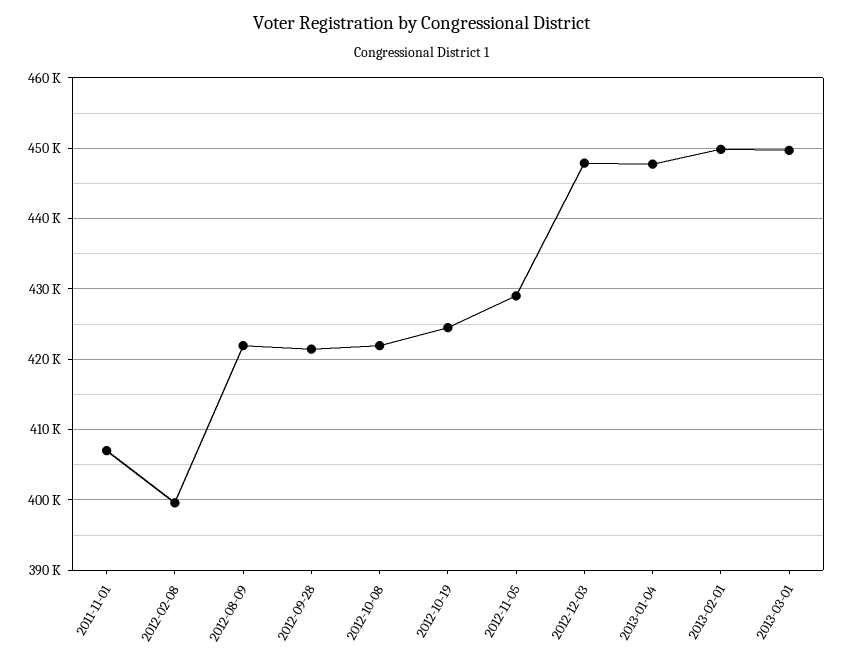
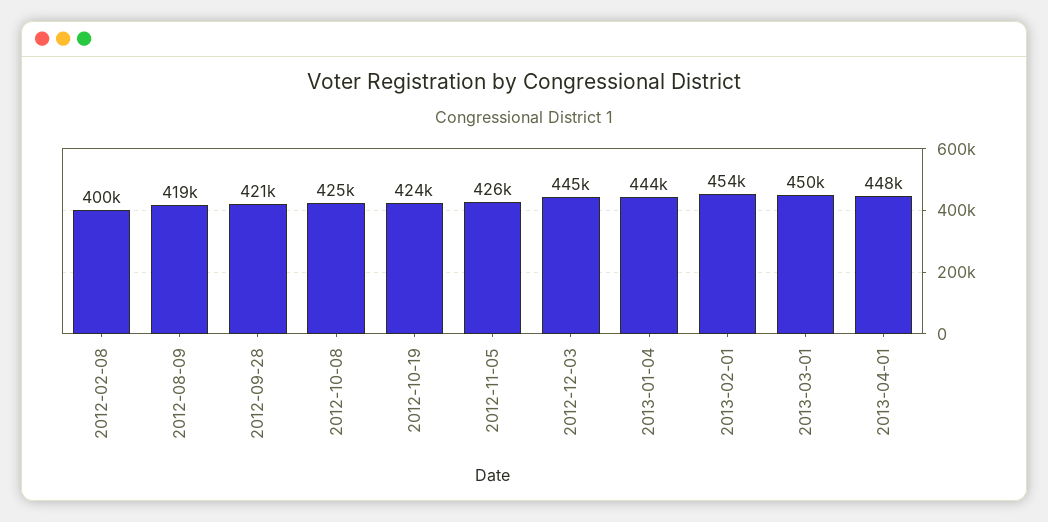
2011-11-01: 407000 -> none
2012-08-09: 422000 -> 419000
2012-10-08: 422000 -> 425000
2012-11-05: 429000 -> 426000
2012-12-03: 448000 -> 445000
2013-01-04: 448000 -> 444000
2013-02-01: 450000 -> 454000
2013-04-01: none -> 448000

